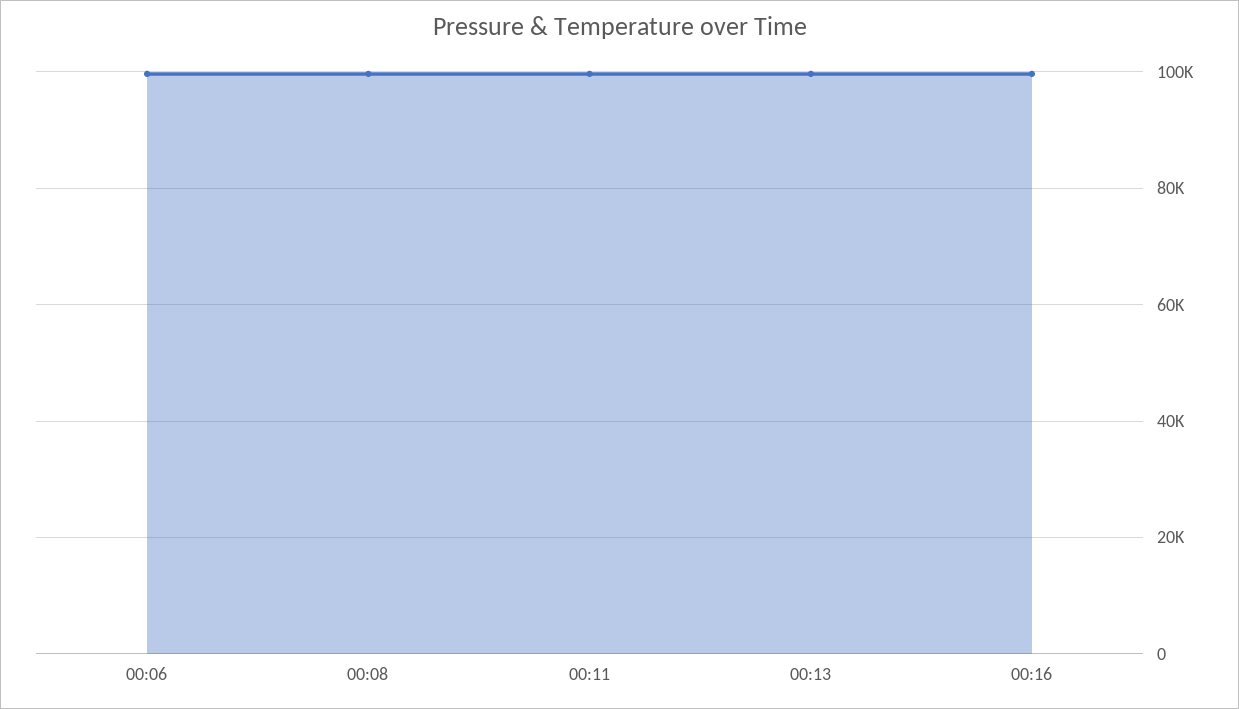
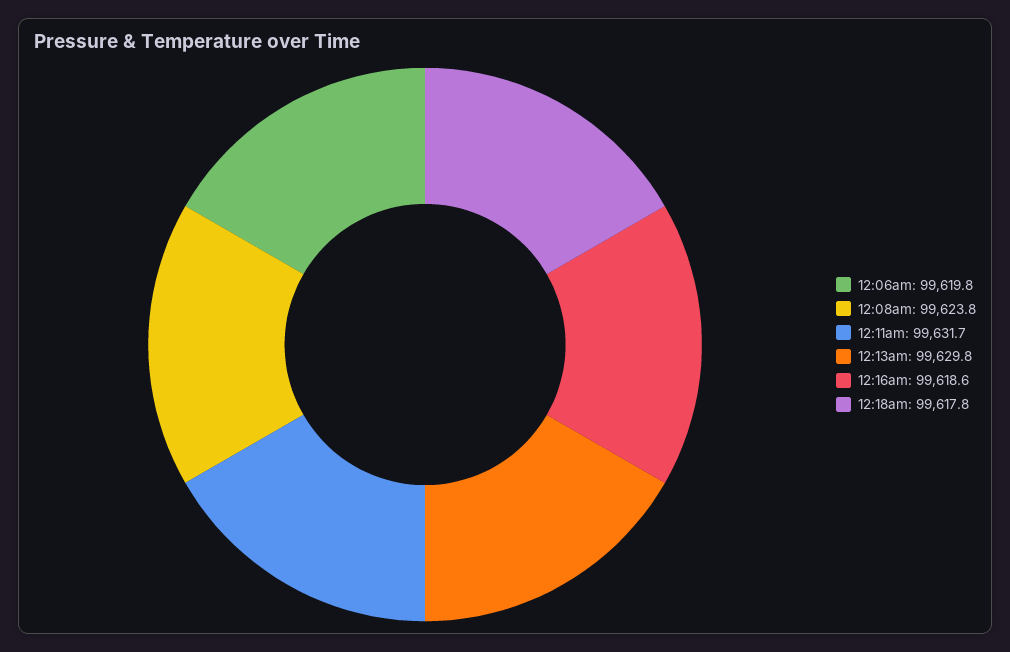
12:18am: none -> 99617.8

